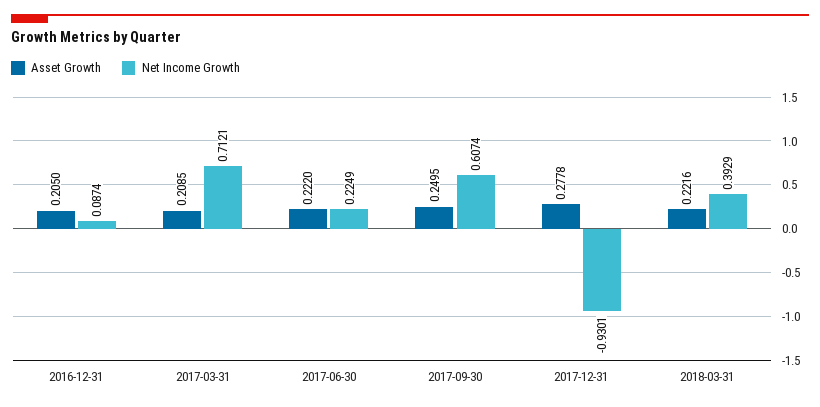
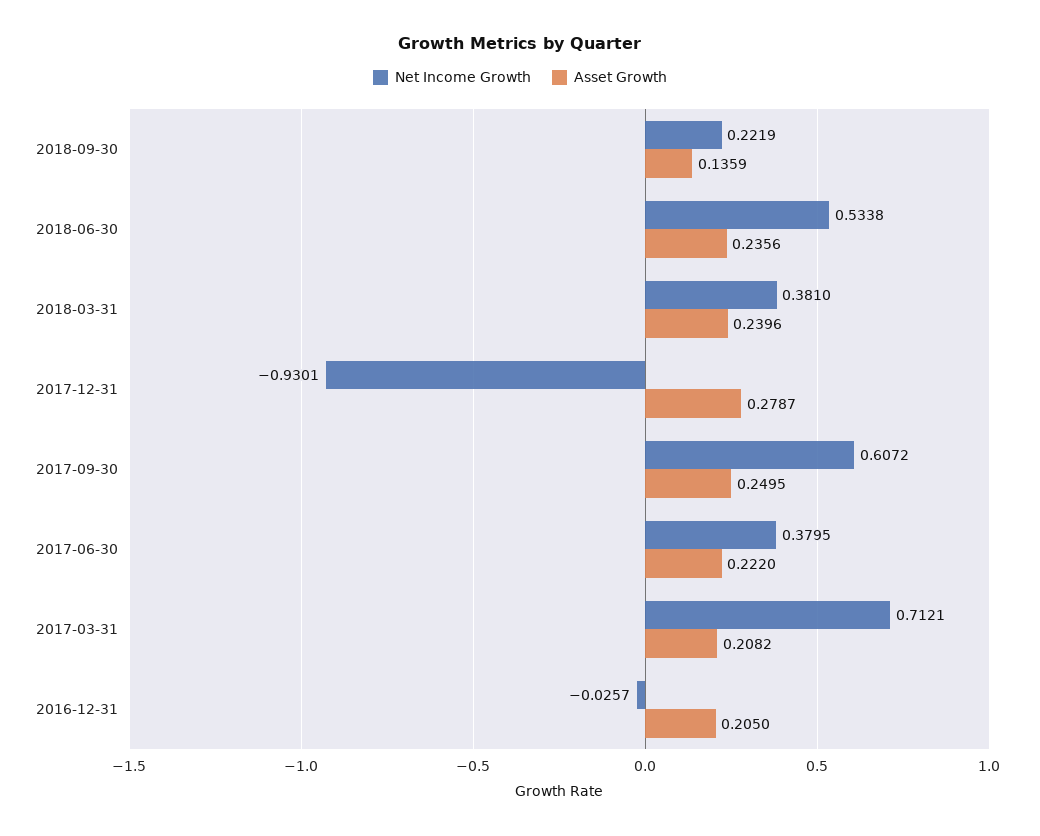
Net Income Growth, 2016-12-31: 0.0874 -> -0.0257
Asset Growth, 2017-03-31: 0.2085 -> 0.2082
Net Income Growth, 2017-06-30: 0.2249 -> 0.3795
Net Income Growth, 2017-09-30: 0.6074 -> 0.6072
Asset Growth, 2017-12-31: 0.2778 -> 0.2787
Asset Growth, 2018-03-31: 0.2216 -> 0.2396
Net Income Growth, 2018-03-31: 0.3929 -> 0.381
Net Income Growth, 2018-09-30: none -> 0.2219
Asset Growth, 2018-09-30: none -> 0.1359
Net Income Growth, 2018-06-30: none -> 0.5338
Asset Growth, 2018-06-30: none -> 0.2356

